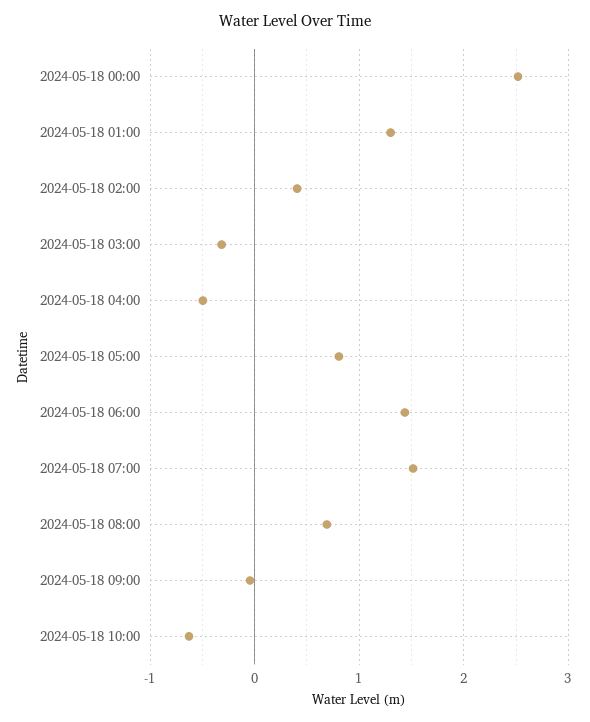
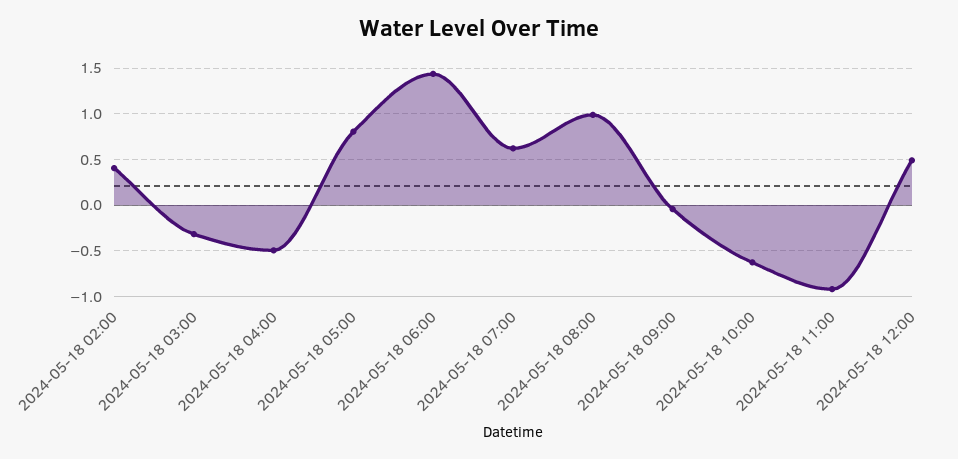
2024-05-18 00:00: 2.5 -> none
2024-05-18 01:00: 1.3 -> none
2024-05-18 07:00: 1.5 -> 0.6
2024-05-18 08:00: 0.7 -> 1
2024-05-18 11:00: none -> -0.9
2024-05-18 12:00: none -> 0.5

